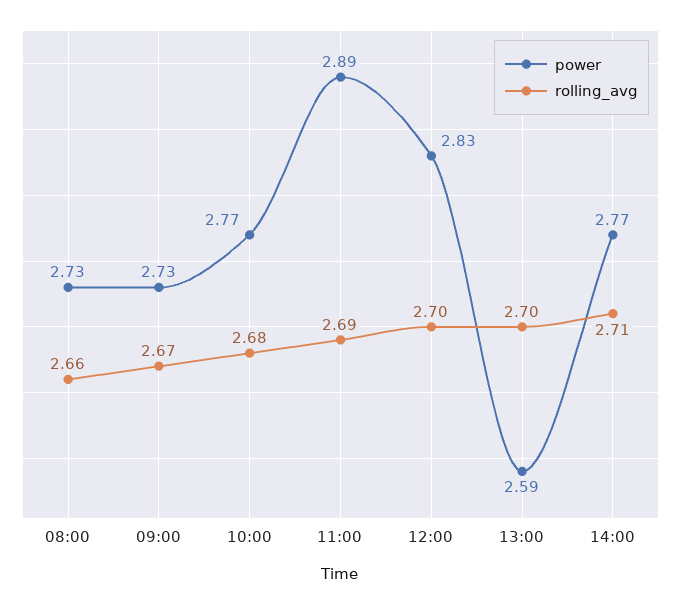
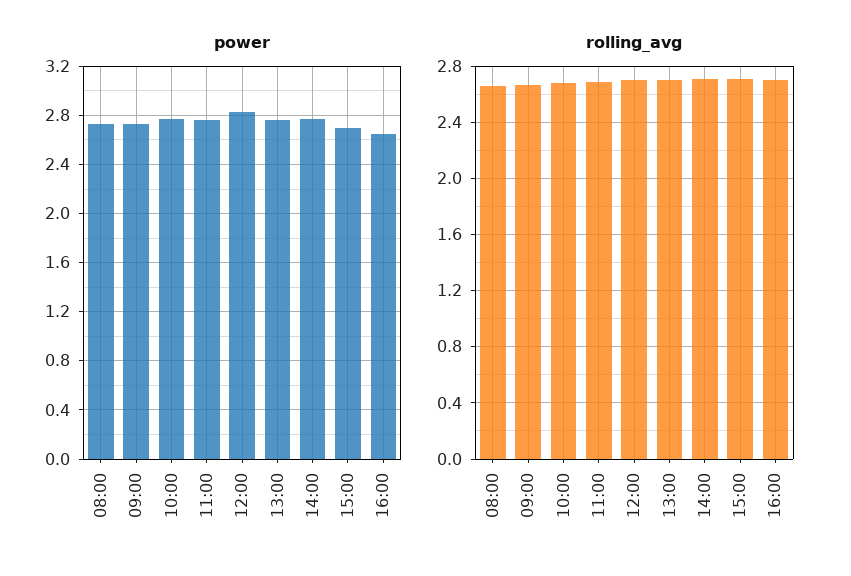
power, 11:00: 2.89 -> 2.75
power, 13:00: 2.59 -> 2.75
power, 15:00: none -> 2.7
power, 16:00: none -> 2.65
rolling_avg, 15:00: none -> 2.7
rolling_avg, 16:00: none -> 2.7

